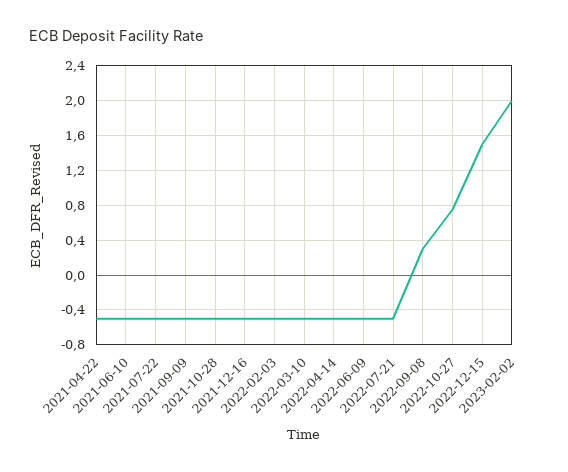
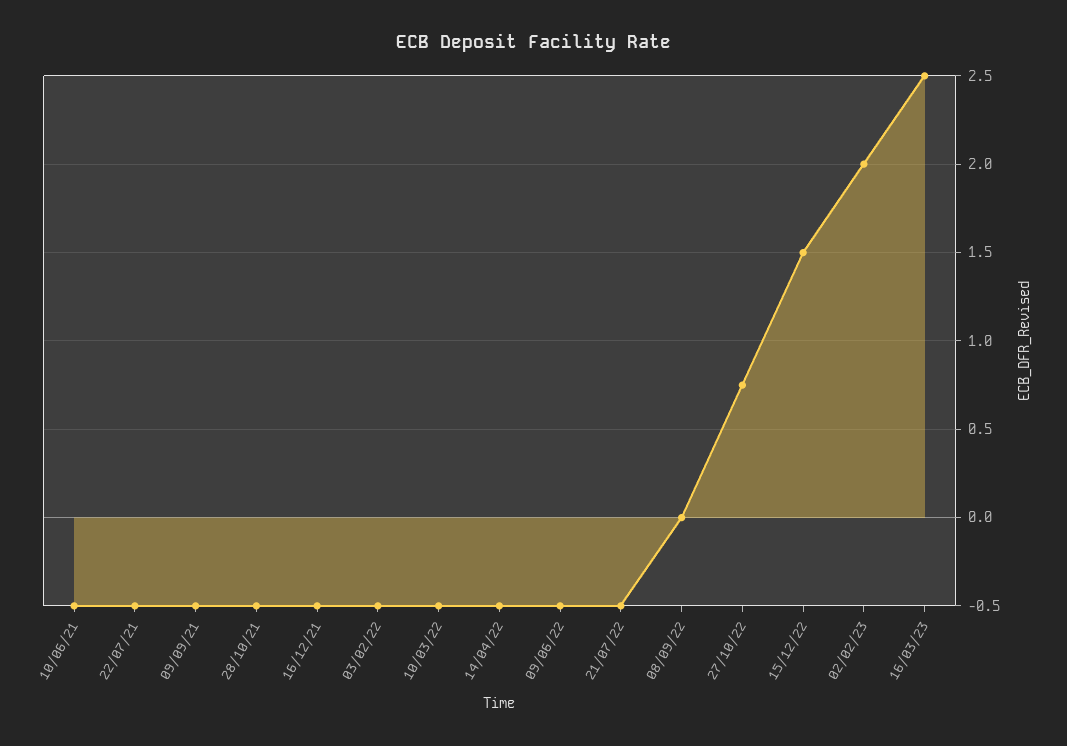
2021-04-22: -0.5 -> none
2022-09-08: 0.3 -> 0
16/03/23: none -> 2.5

